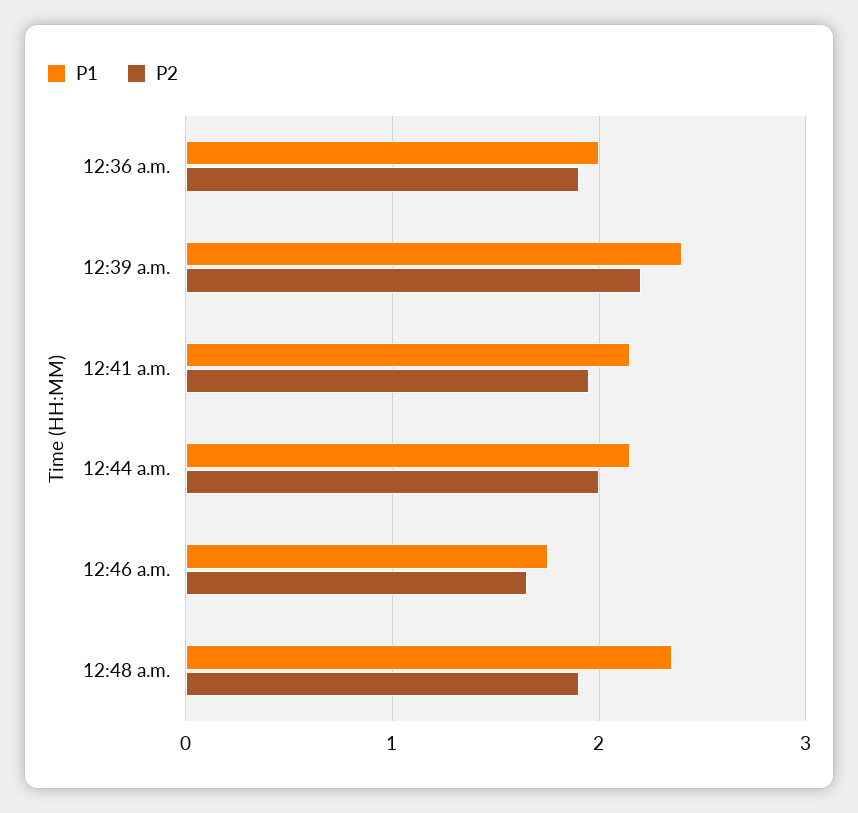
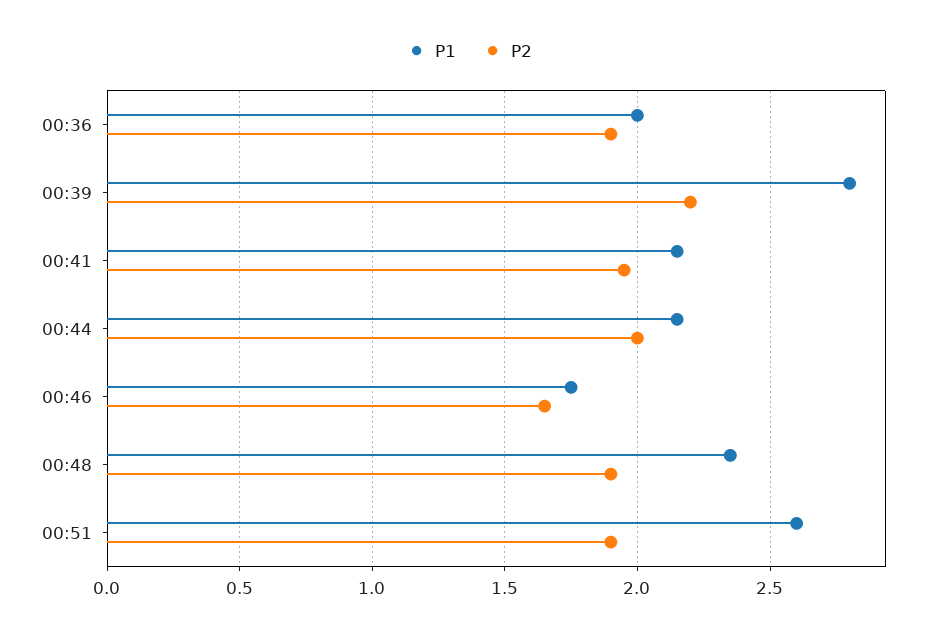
P1, 12:39 a.m.: 2.4 -> 2.8
P1, 00:51: none -> 2.6
P2, 00:51: none -> 1.9

